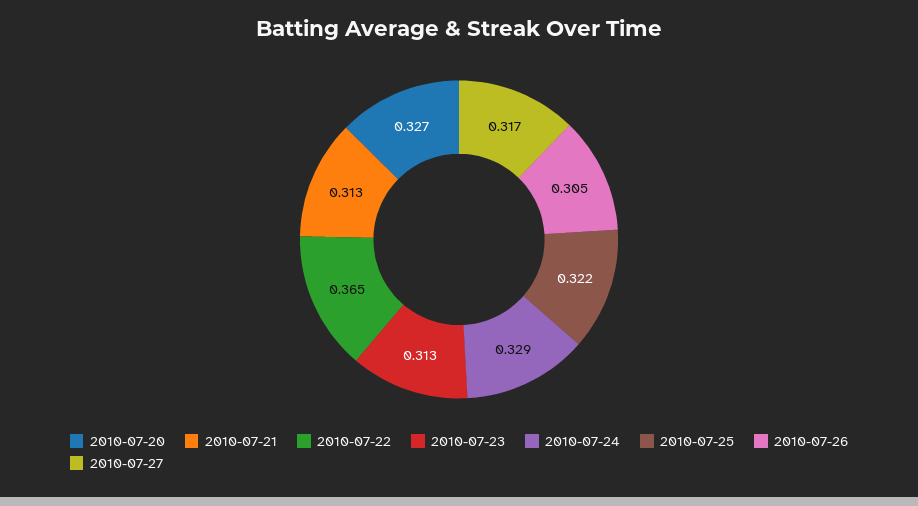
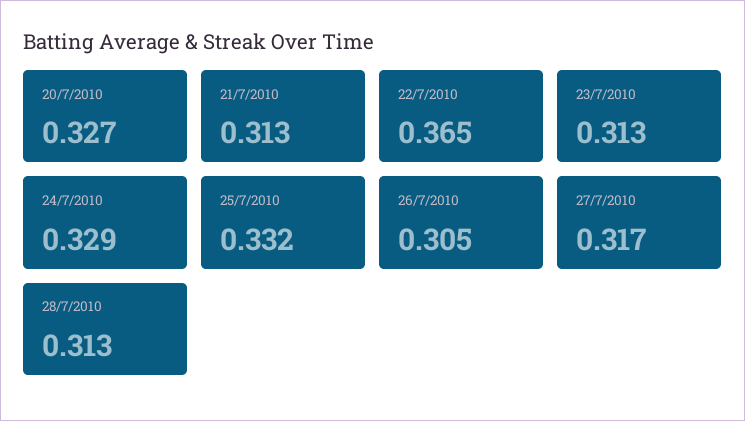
2010-07-25: 0.322 -> 0.332
28/7/2010: none -> 0.313

